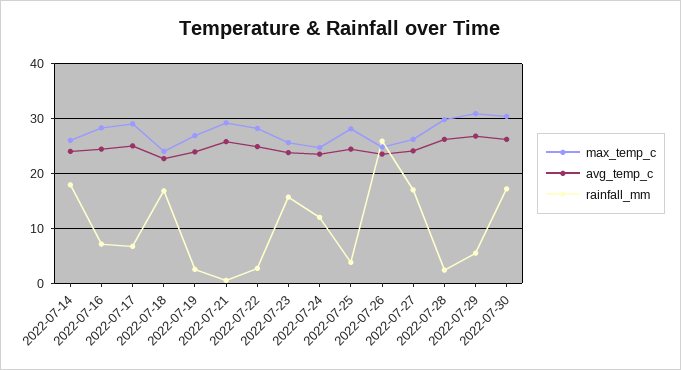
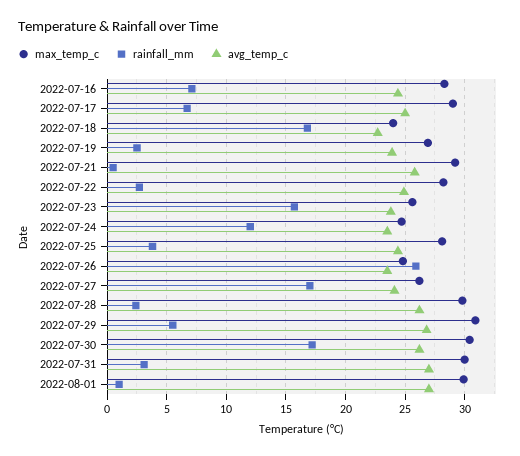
max_temp_c, 2022-07-14: 26 -> none
avg_temp_c, 2022-07-14: 24 -> none
rainfall_mm, 2022-07-14: 18 -> none
max_temp_c, 2022-07-31: none -> 30
rainfall_mm, 2022-07-31: none -> 3
avg_temp_c, 2022-07-31: none -> 27
max_temp_c, 2022-08-01: none -> 30
rainfall_mm, 2022-08-01: none -> 1
avg_temp_c, 2022-08-01: none -> 27

